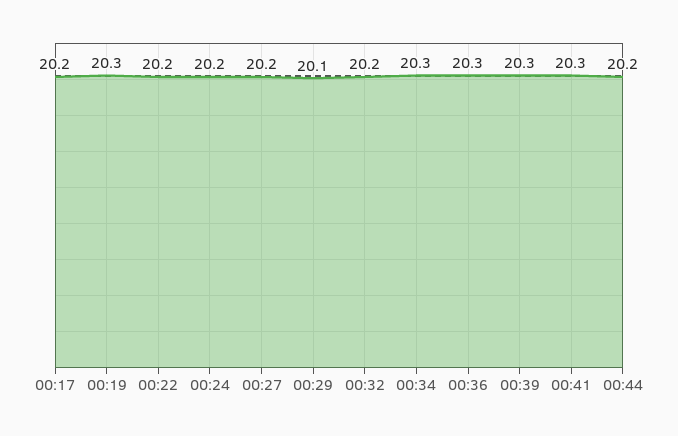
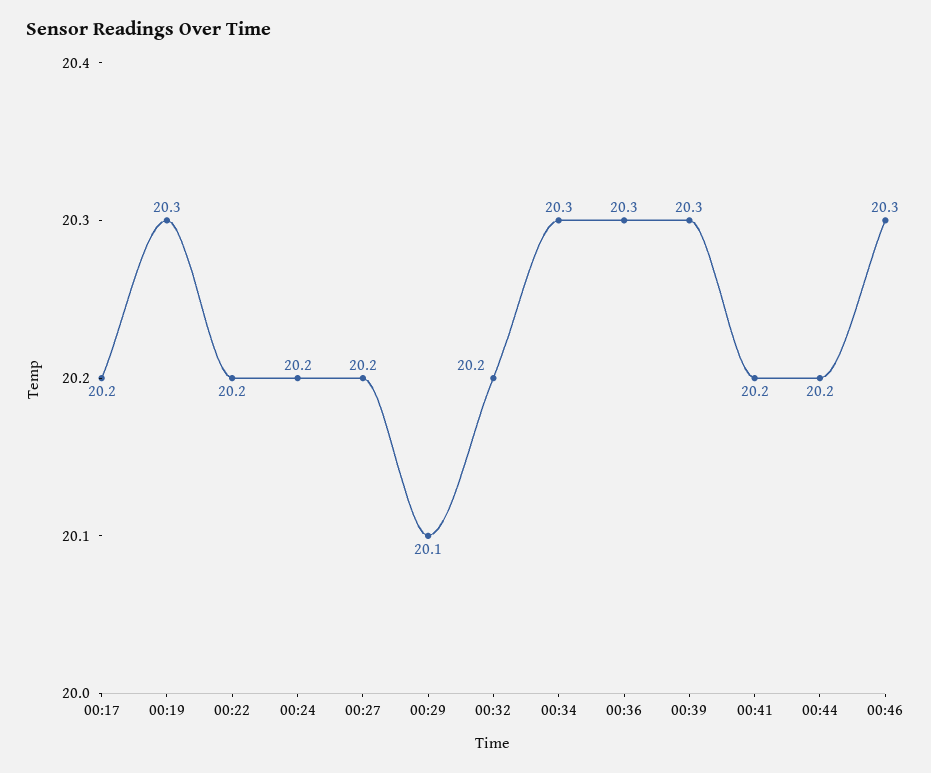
00:41: 20.3 -> 20.2
00:46: none -> 20.3

